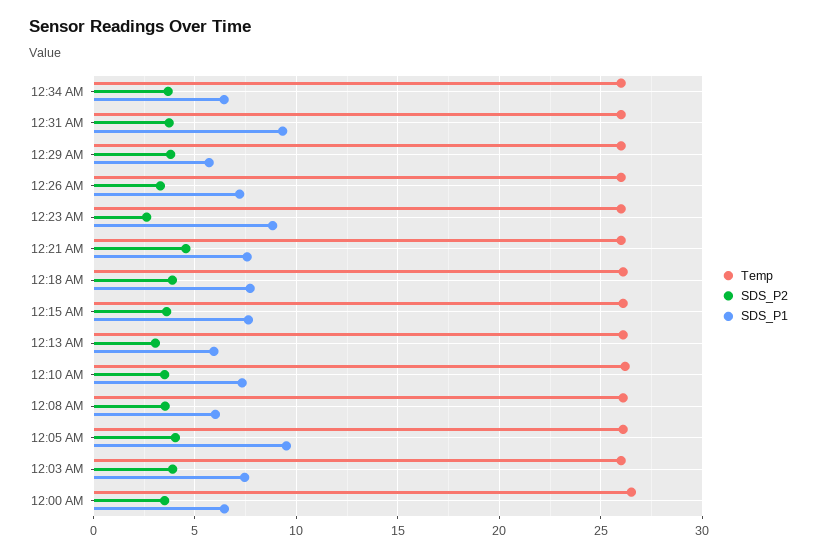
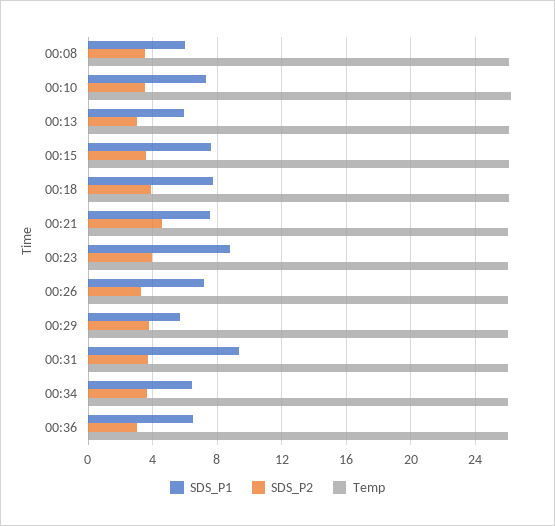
SDS_P2, 12:23 AM: 2.5 -> 4
Temp, 12:05 AM: 26 -> none
SDS_P2, 12:05 AM: 4 -> none
SDS_P1, 12:05 AM: 9.5 -> none
Temp, 12:03 AM: 26 -> none
SDS_P2, 12:03 AM: 4 -> none
SDS_P1, 12:03 AM: 7.5 -> none
Temp, 12:00 AM: 26.5 -> none
SDS_P2, 12:00 AM: 3.5 -> none
SDS_P1, 12:00 AM: 6.5 -> none
SDS_P1, 00:36: none -> 6.5
SDS_P2, 00:36: none -> 3
Temp, 00:36: none -> 26

